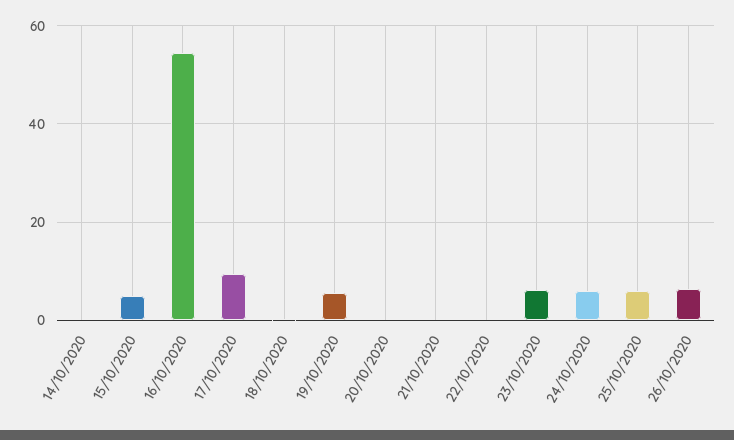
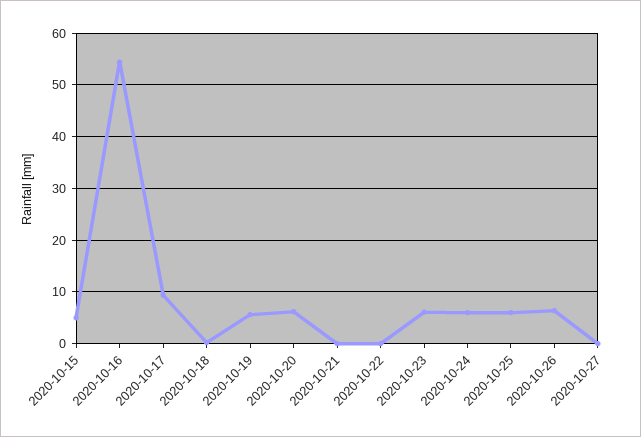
14/10/2020: 0 -> none
20/10/2020: 0 -> 6
2020-10-27: none -> 0

